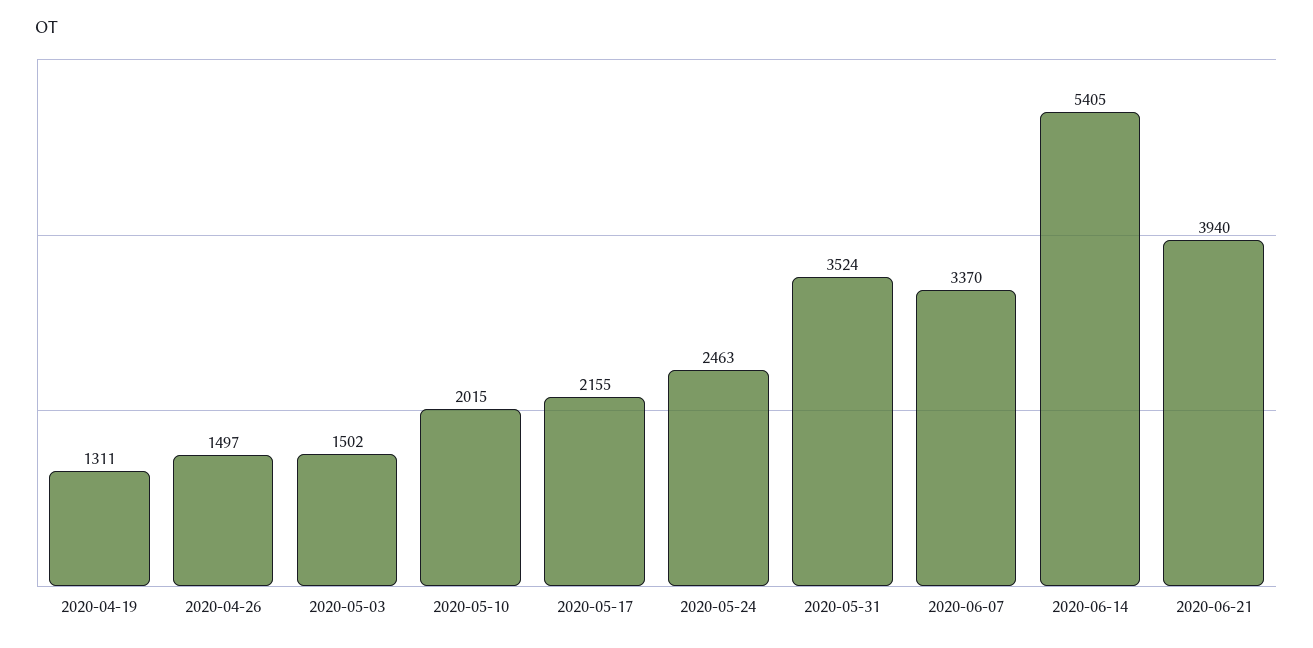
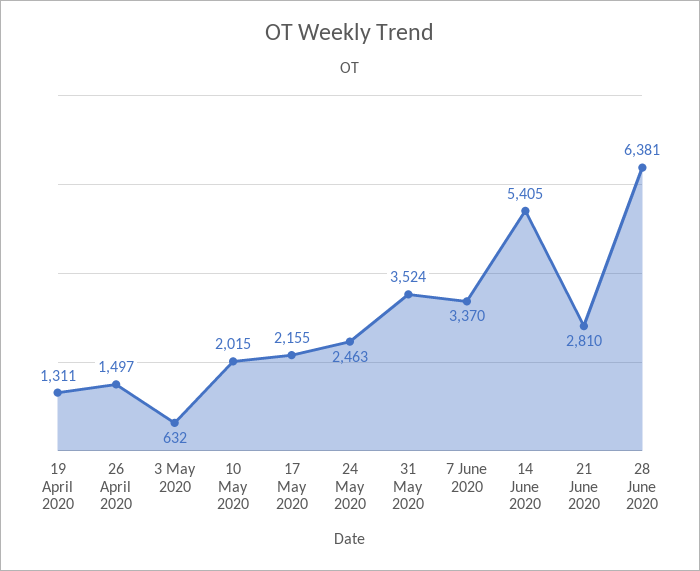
2020-05-03: 1502 -> 632
2020-06-21: 3940 -> 2810
28 June 2020: none -> 6381

